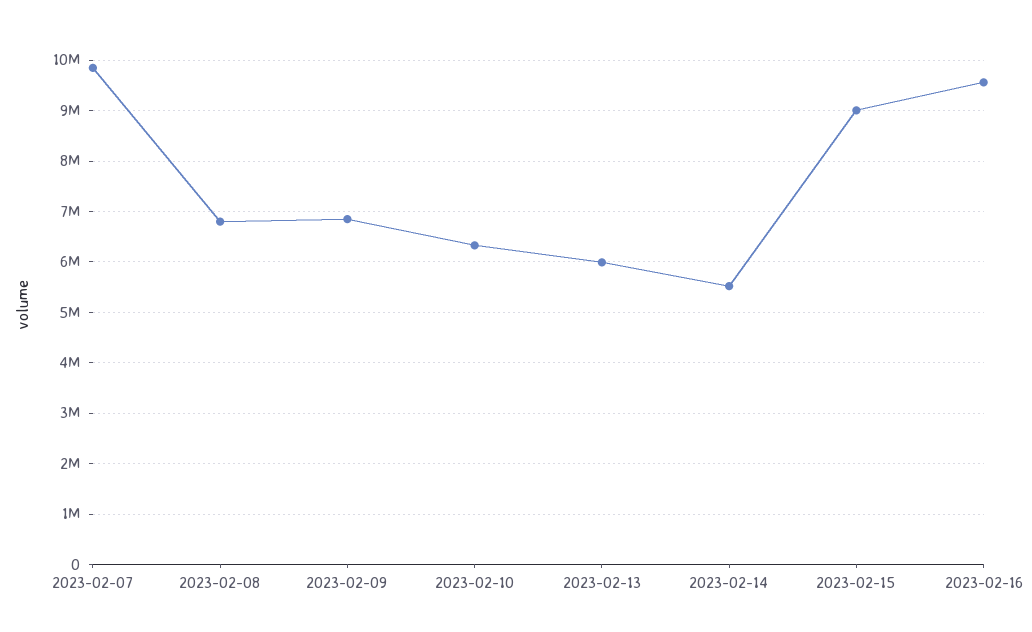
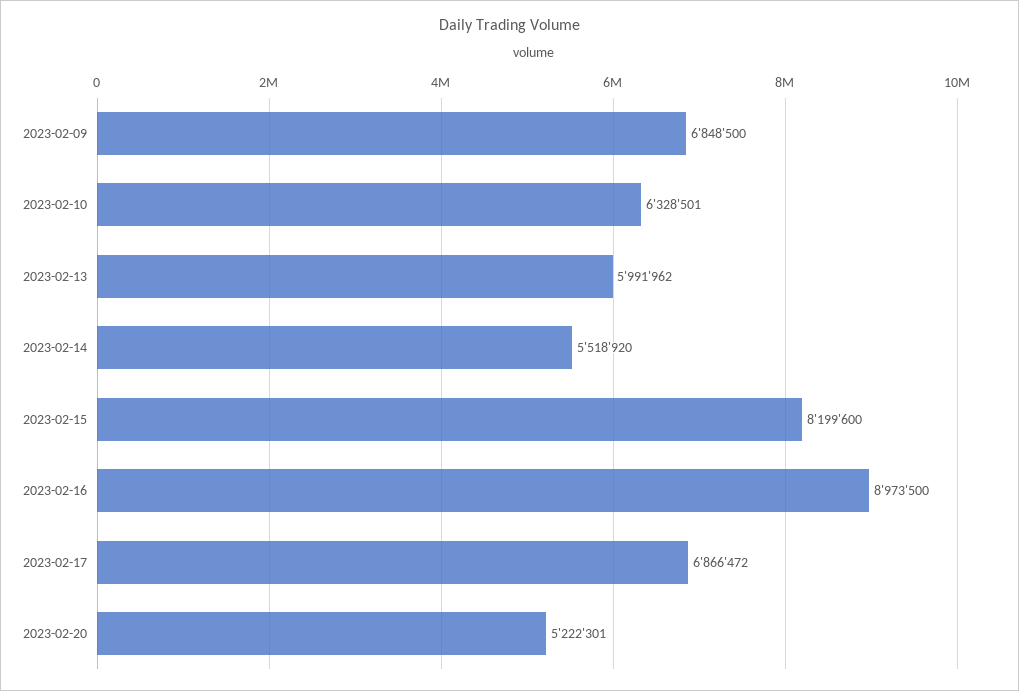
2023-02-07: 9800000 -> none
2023-02-08: 6800000 -> none
2023-02-15: 9000000 -> 8199600
2023-02-16: 9600000 -> 8973500
2023-02-17: none -> 6866472
2023-02-20: none -> 5222301

